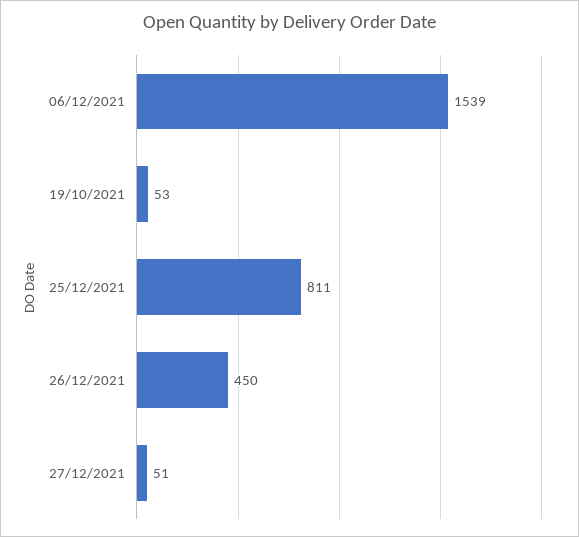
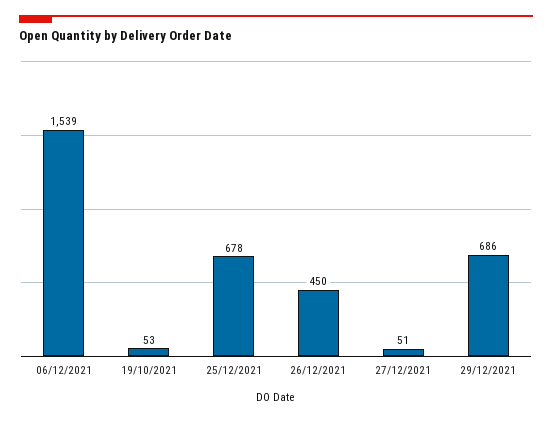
25/12/2021: 811 -> 678
29/12/2021: none -> 686

